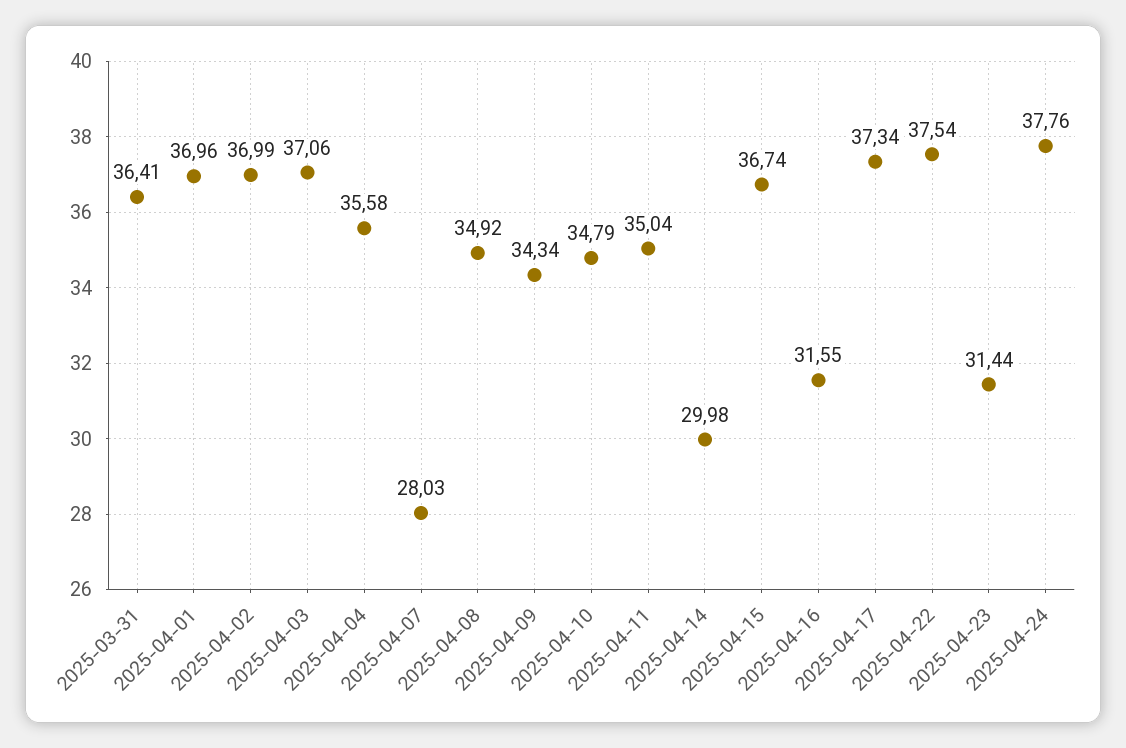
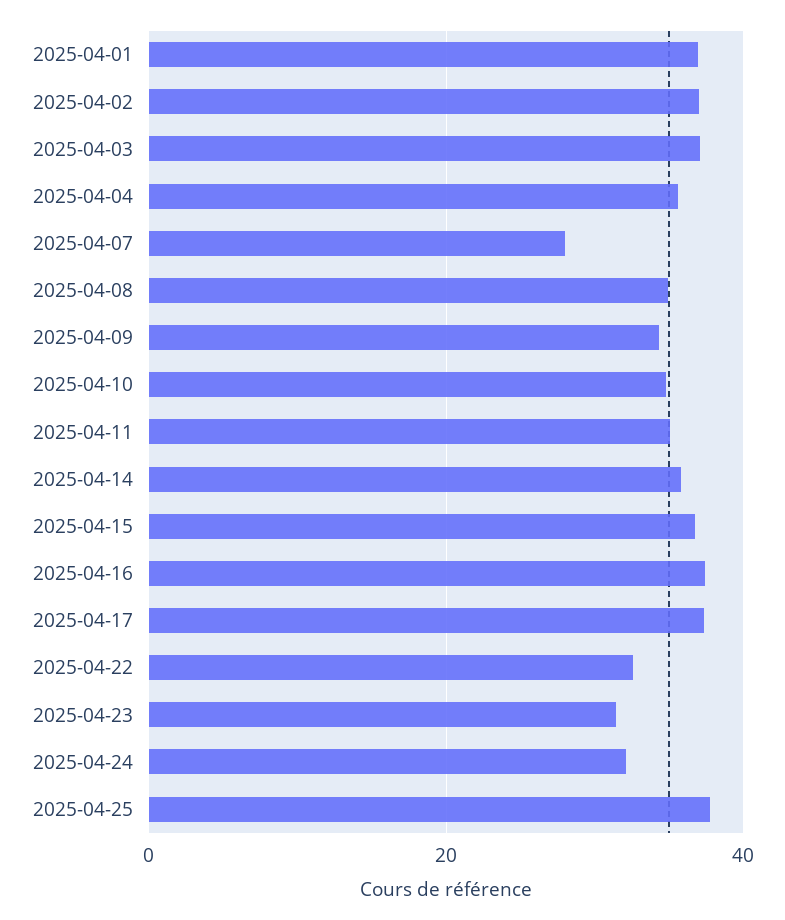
2025-03-31: 36.41 -> none
2025-04-14: 29.98 -> 36
2025-04-16: 31.55 -> 38
2025-04-22: 37.54 -> 32
2025-04-24: 37.76 -> 32
2025-04-25: none -> 38

